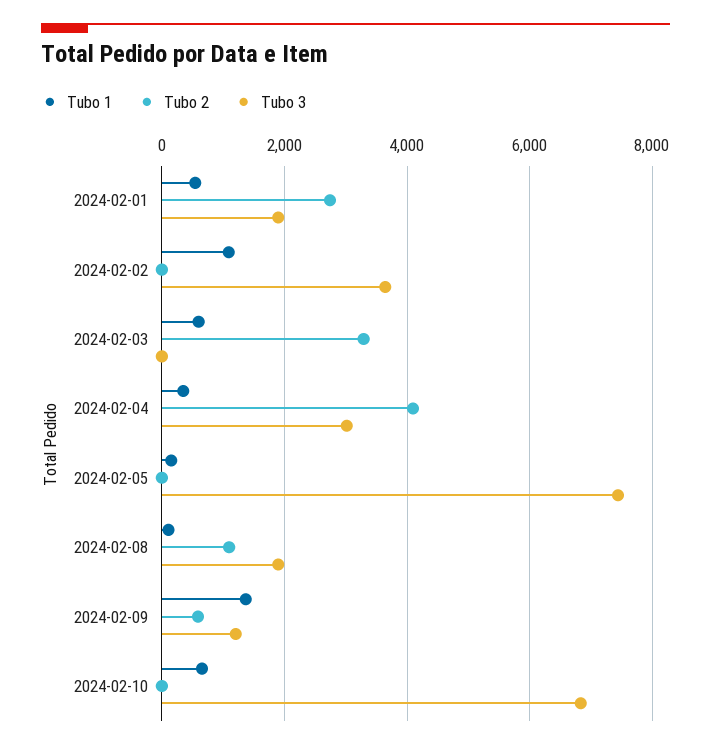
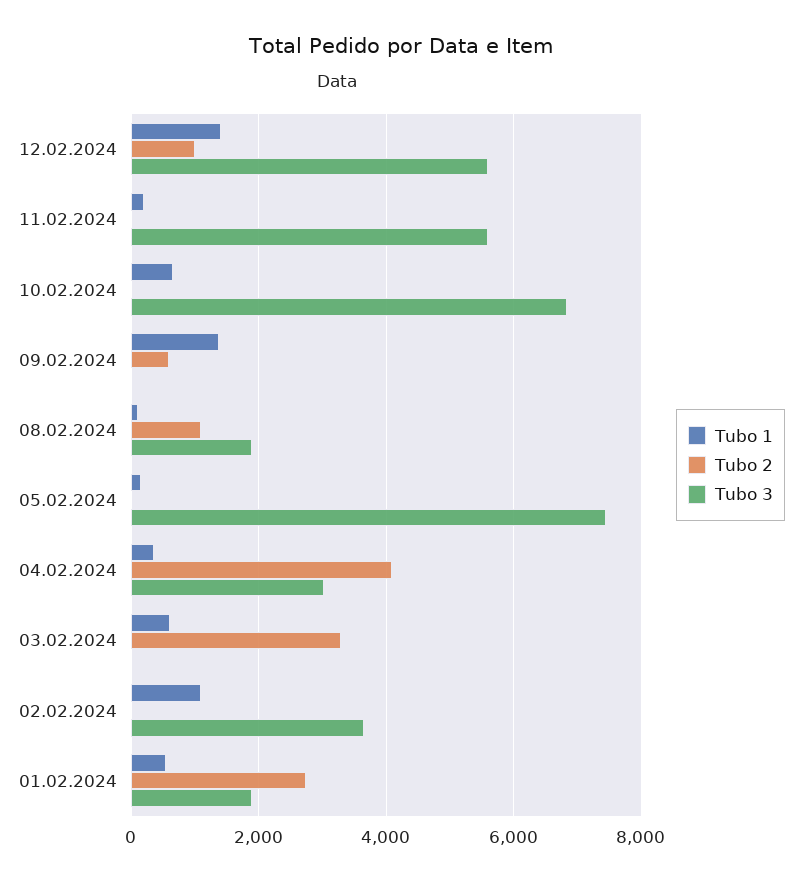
Tubo 3, 2024-02-09: 1200 -> 0
Tubo 1, 12.02.2024: none -> 1400
Tubo 2, 12.02.2024: none -> 1000
Tubo 3, 12.02.2024: none -> 5600
Tubo 1, 11.02.2024: none -> 200
Tubo 2, 11.02.2024: none -> 0
Tubo 3, 11.02.2024: none -> 5600

